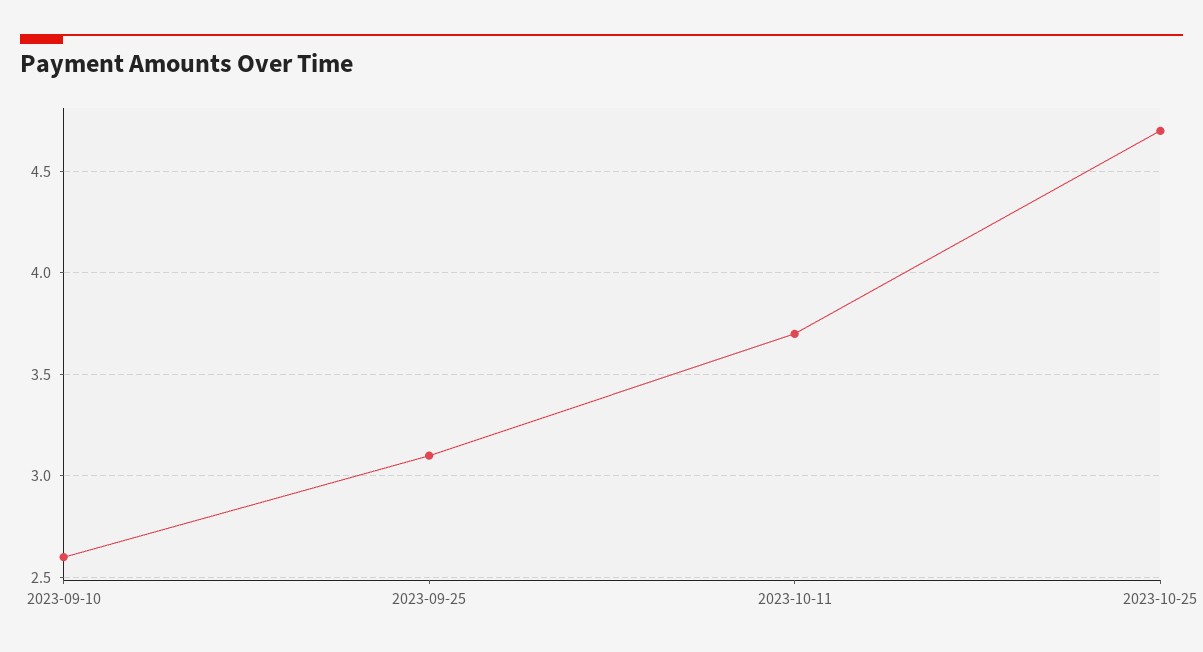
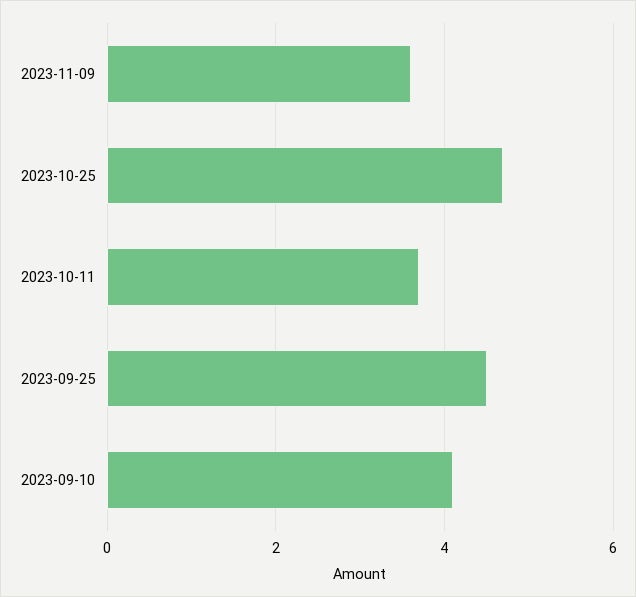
2023-09-10: 2.6 -> 4
2023-09-25: 3.1 -> 4.5
2023-11-09: none -> 3.5

